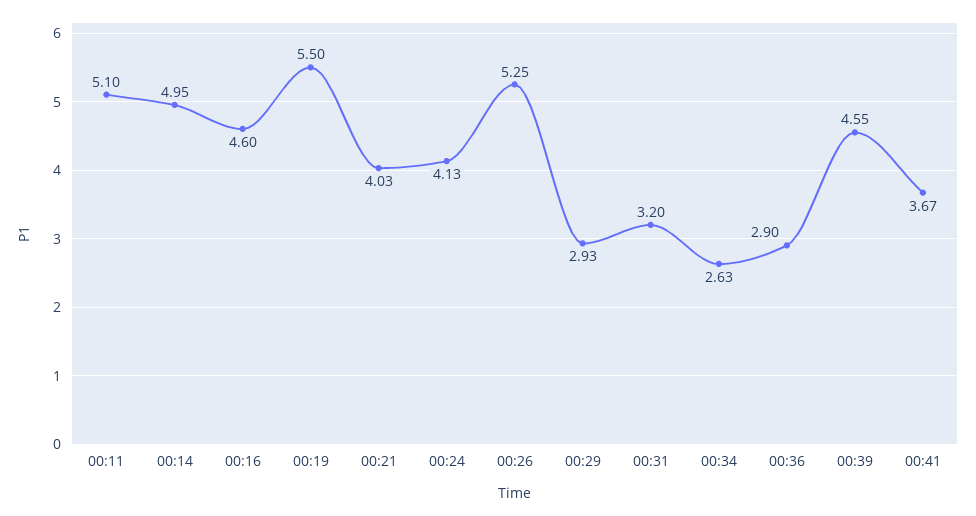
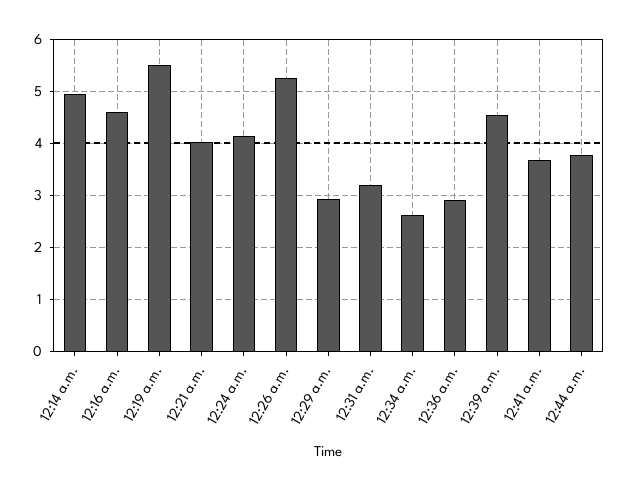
00:11: 5.1 -> none
12:44 a.m.: none -> 3.8

